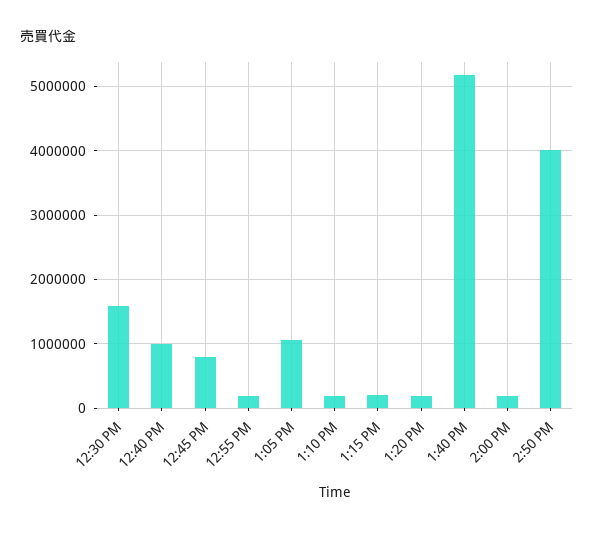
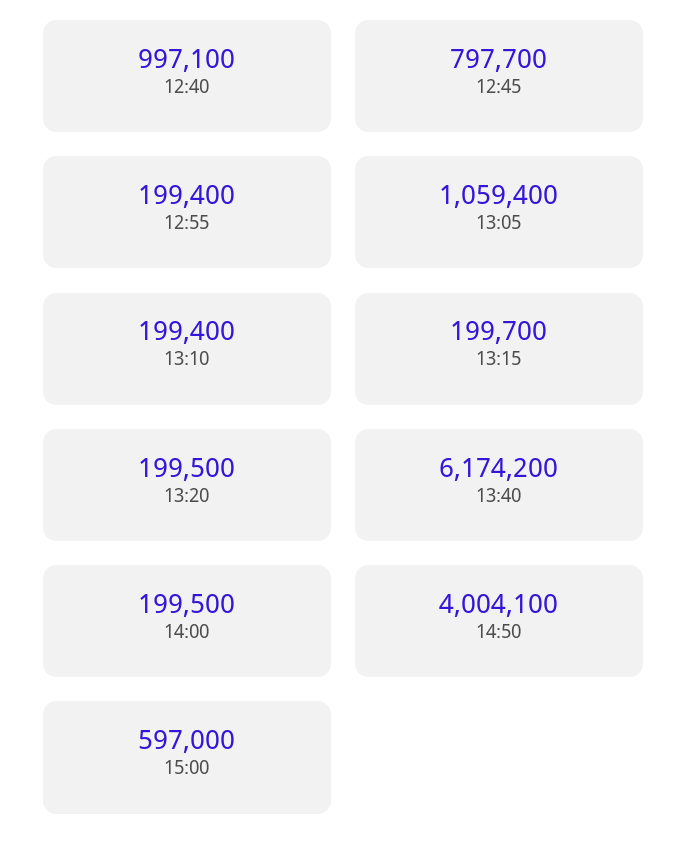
12:30 PM: 1600000 -> none
1:40 PM: 5200000 -> 6174200
15:00: none -> 597000

